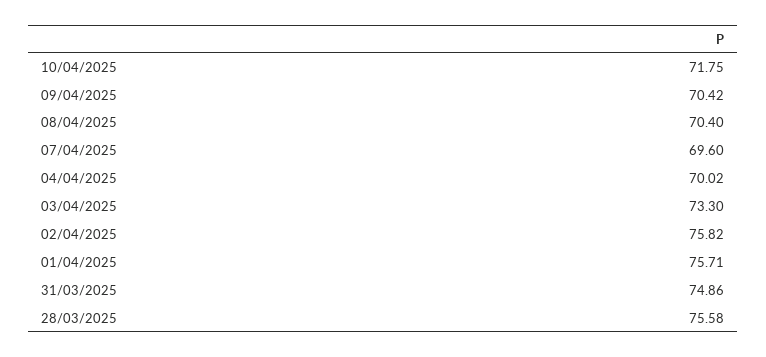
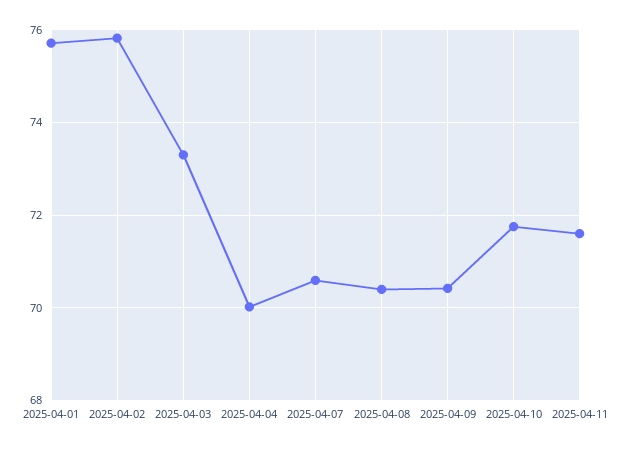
07/04/2025: 69.6 -> 70.6
31/03/2025: 74.86 -> none
28/03/2025: 75.58 -> none
2025-04-11: none -> 71.6

